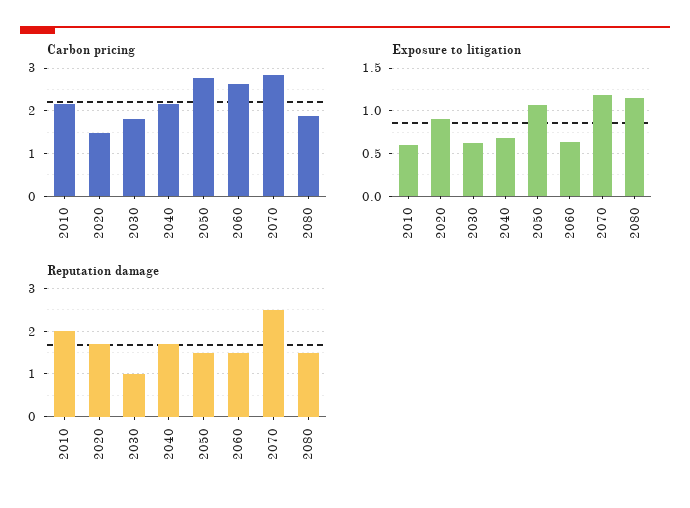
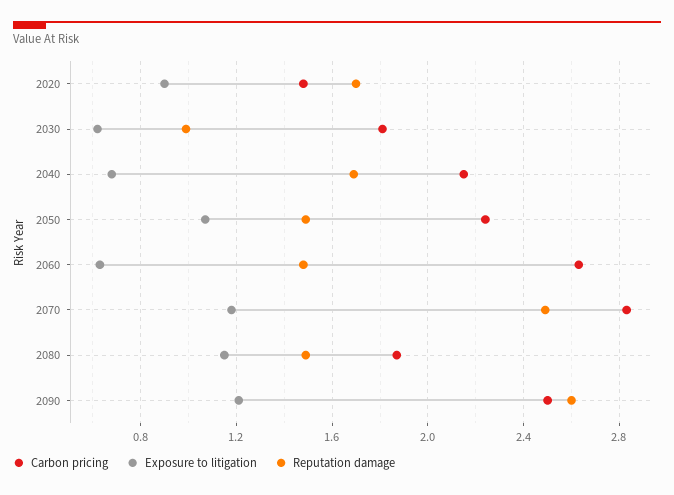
Carbon pricing, 2010: 2.2 -> none
Carbon pricing, 2050: 2.8 -> 2.25
Exposure to litigation, 2010: 0.6 -> none
Reputation damage, 2010: 2 -> none
Carbon pricing, 2090: none -> 2.5
Exposure to litigation, 2090: none -> 1.2
Reputation damage, 2090: none -> 2.6

